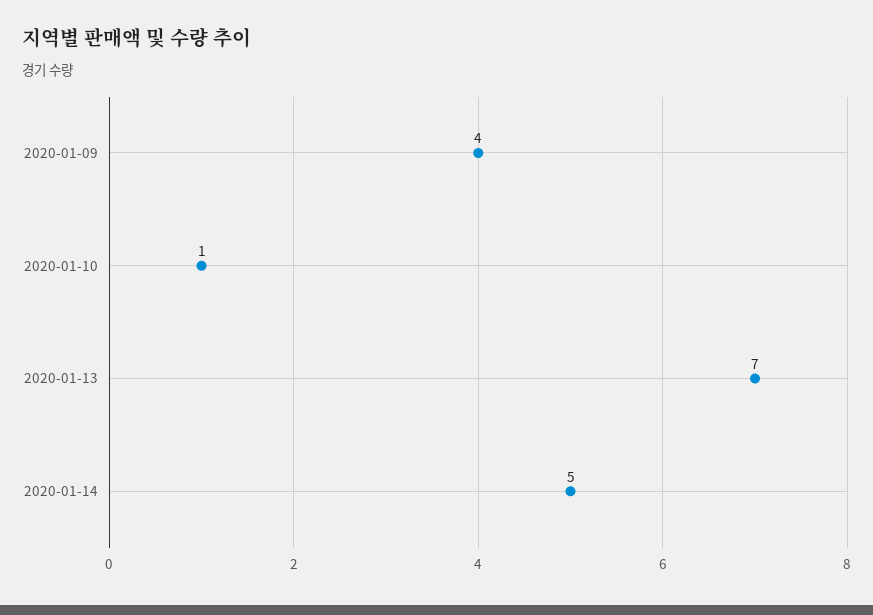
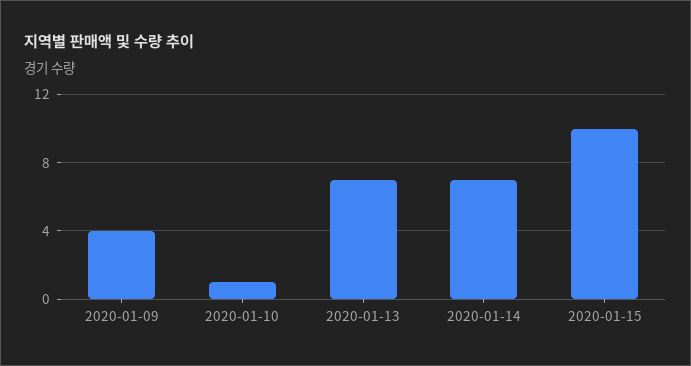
2020-01-14: 5 -> 7
2020-01-15: none -> 10

